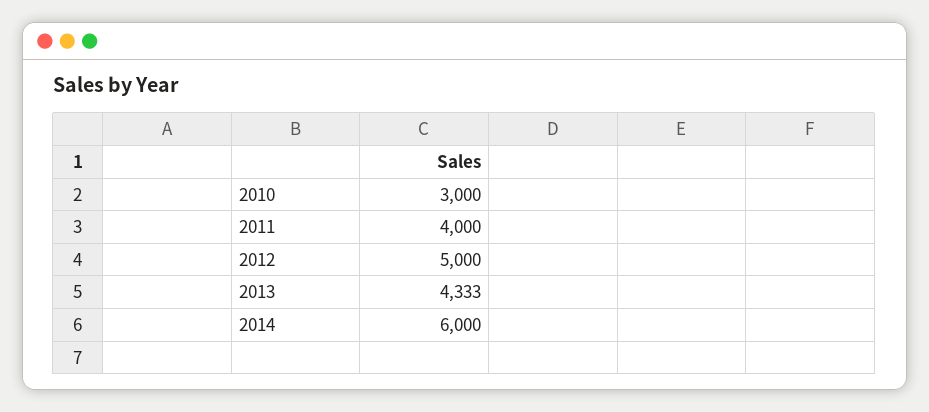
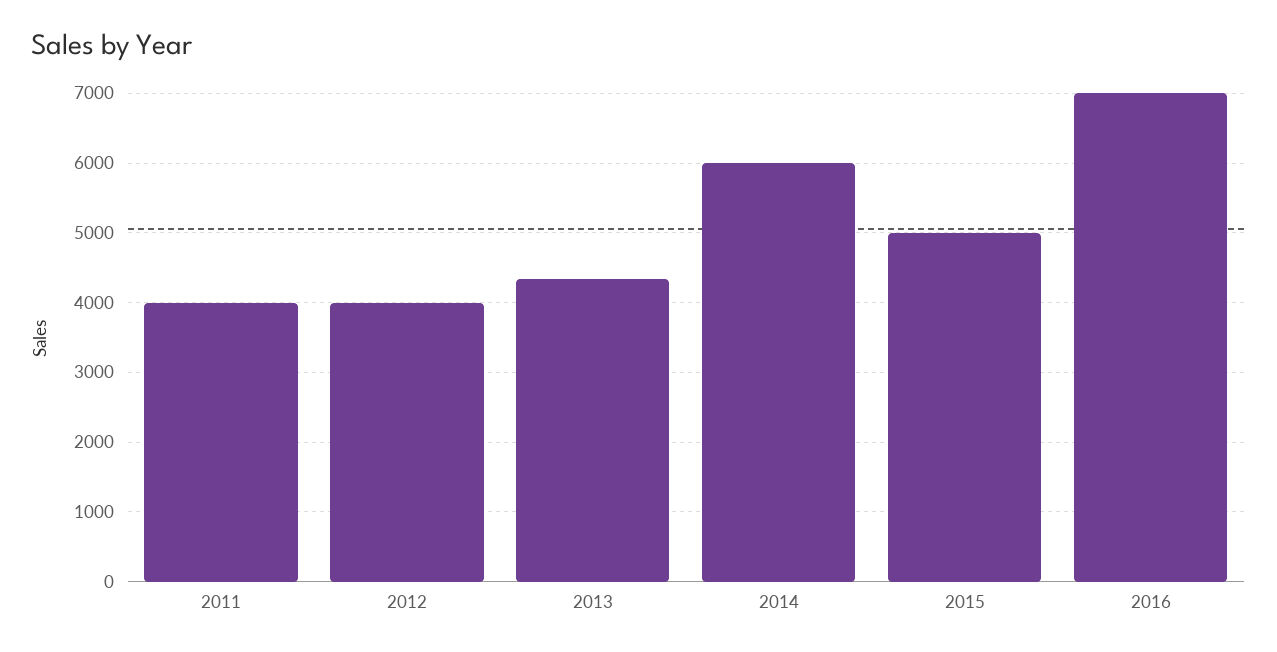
2010: 3000 -> none
2012: 5000 -> 4000
2015: none -> 5000
2016: none -> 7000

